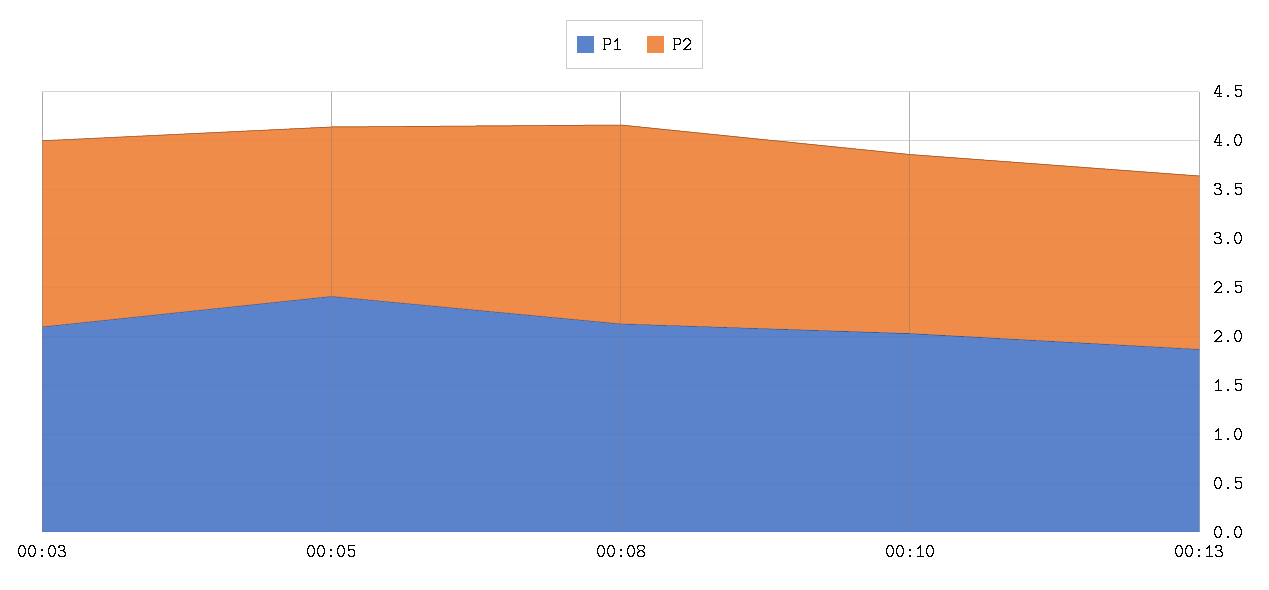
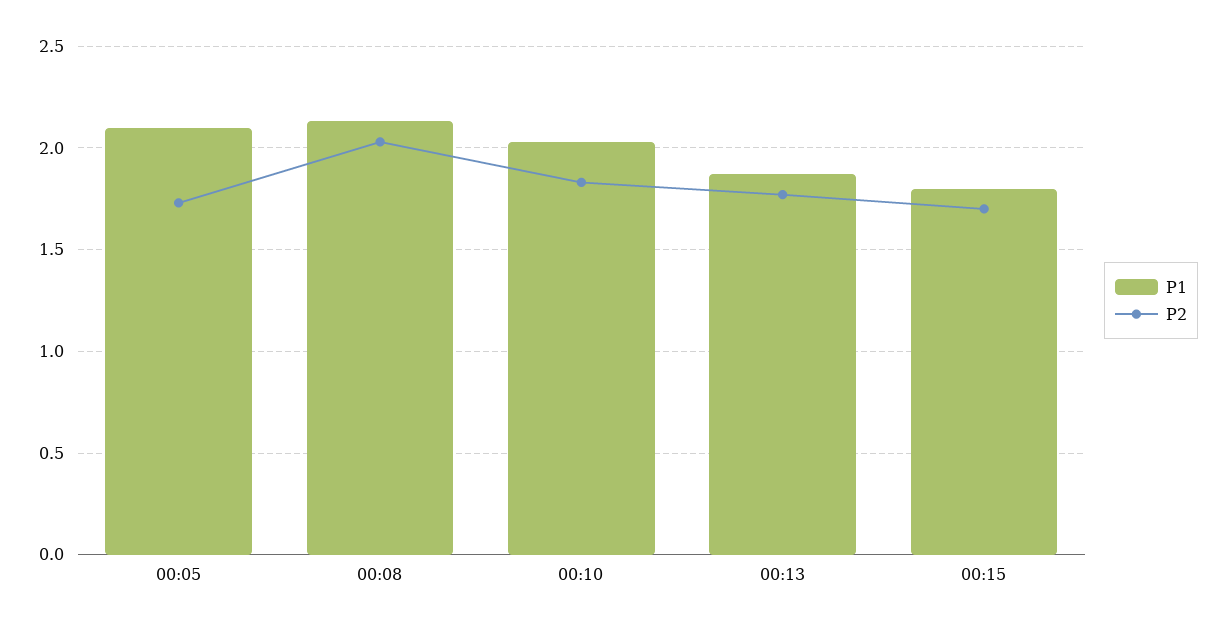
P1, 00:03: 2.1 -> none
P2, 00:03: 1.9 -> none
P1, 00:05: 2.4 -> 2.1
P1, 00:15: none -> 1.8
P2, 00:15: none -> 1.7

